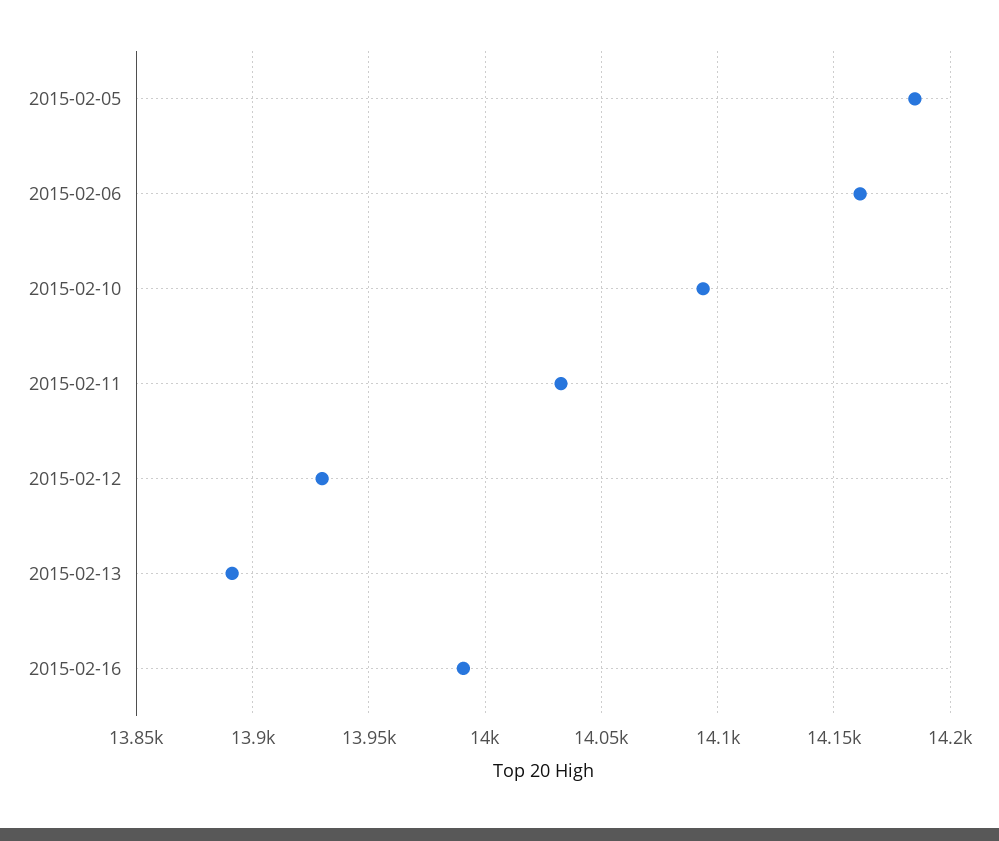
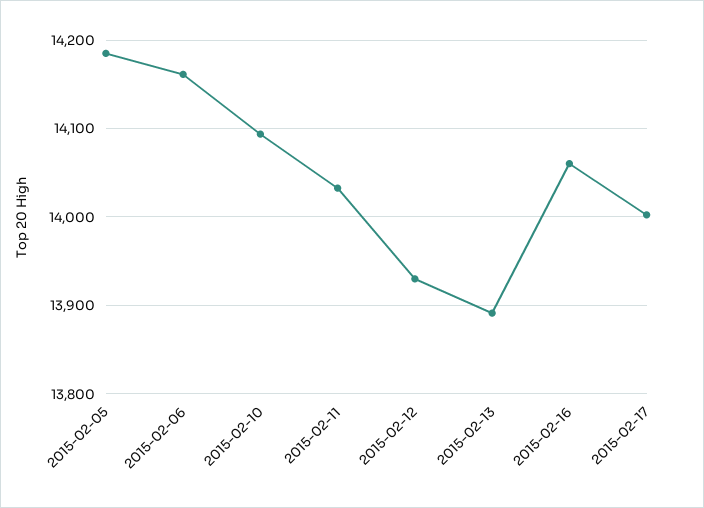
2015-02-16: 13990 -> 14060
2015-02-17: none -> 14000

